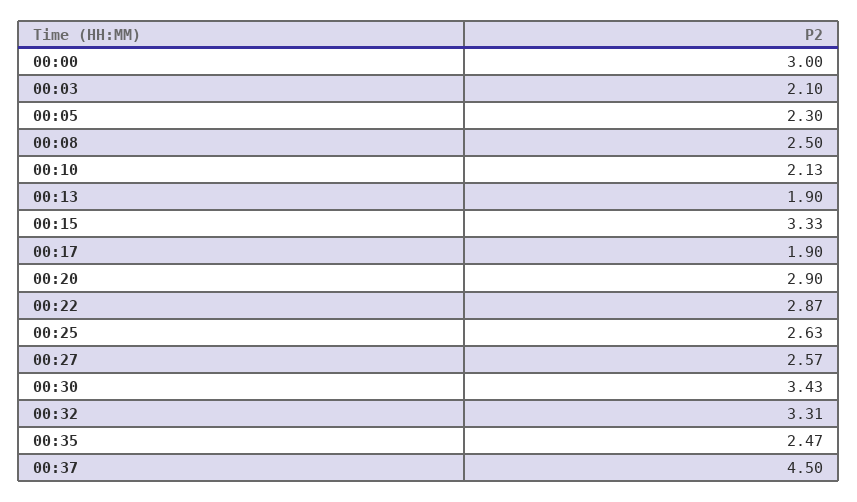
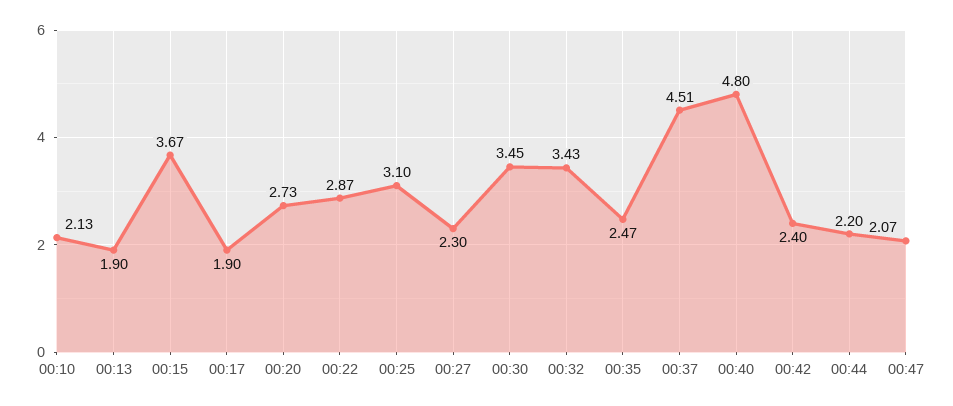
00:00: 3 -> none
00:03: 2.1 -> none
00:05: 2.3 -> none
00:08: 2.5 -> none
00:15: 3.33 -> 3.67
00:20: 2.9 -> 2.73
00:25: 2.63 -> 3.1
00:27: 2.57 -> 2.3
00:30: 3.43 -> 3.45
00:32: 3.31 -> 3.43
00:37: 4.5 -> 4.51
00:40: none -> 4.8
00:42: none -> 2.4
00:44: none -> 2.2
00:47: none -> 2.07

